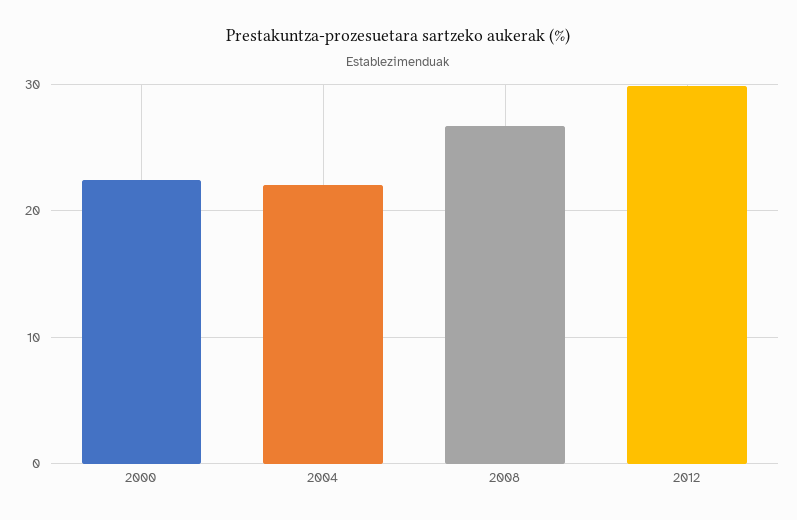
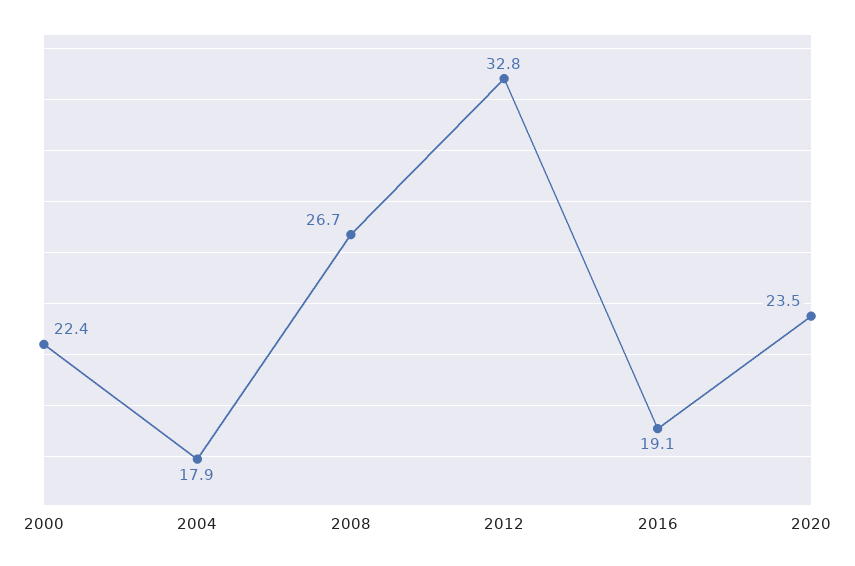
2004: 22 -> 17.9
2012: 30 -> 32.8
2016: none -> 19.1
2020: none -> 23.5

